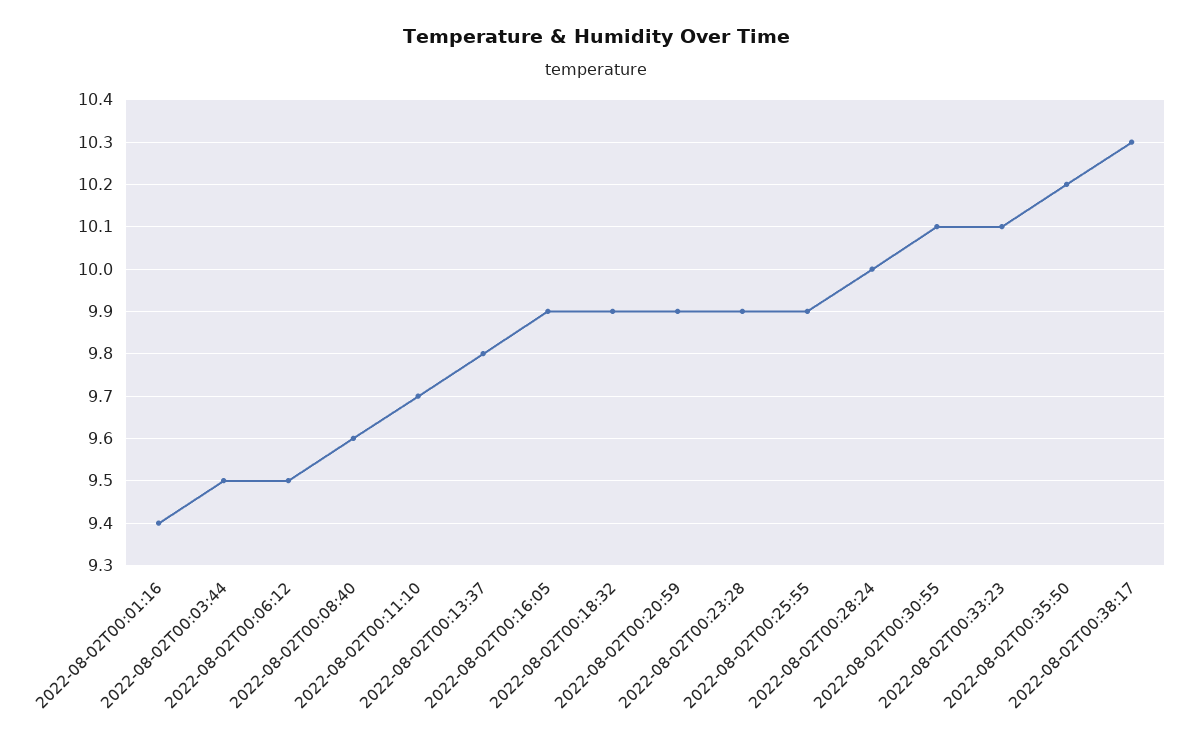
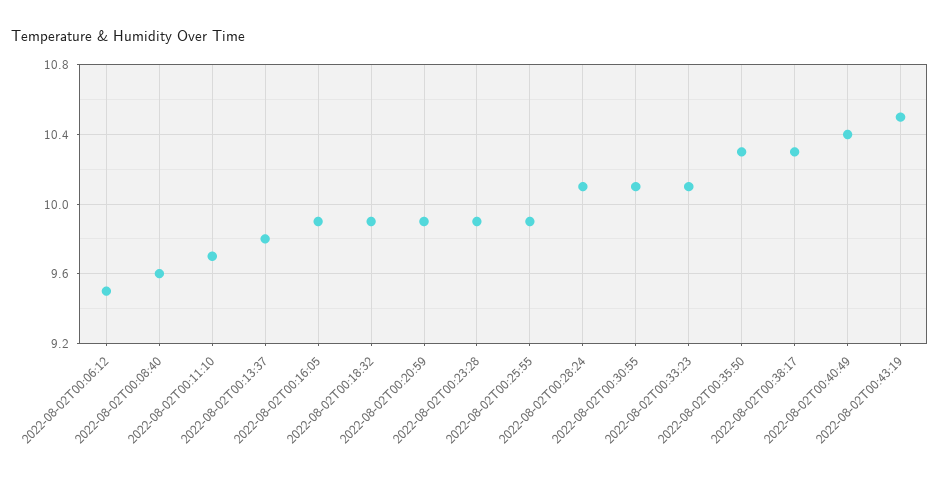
2022-08-02T00:01:16: 9.4 -> none
2022-08-02T00:03:44: 9.5 -> none
2022-08-02T00:28:24: 10 -> 10.1
2022-08-02T00:35:50: 10.2 -> 10.3
2022-08-02T00:40:49: none -> 10.4
2022-08-02T00:43:19: none -> 10.5

